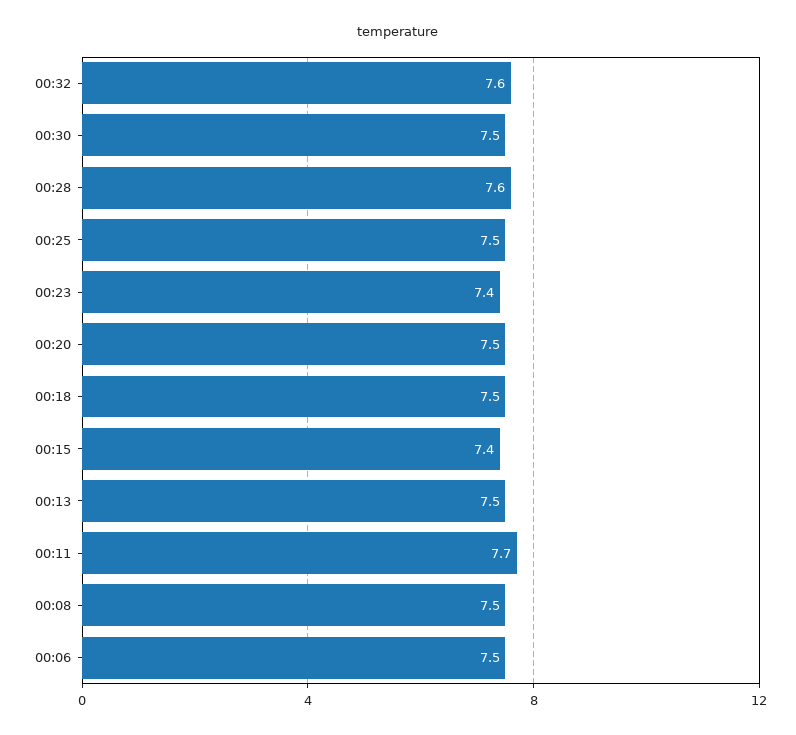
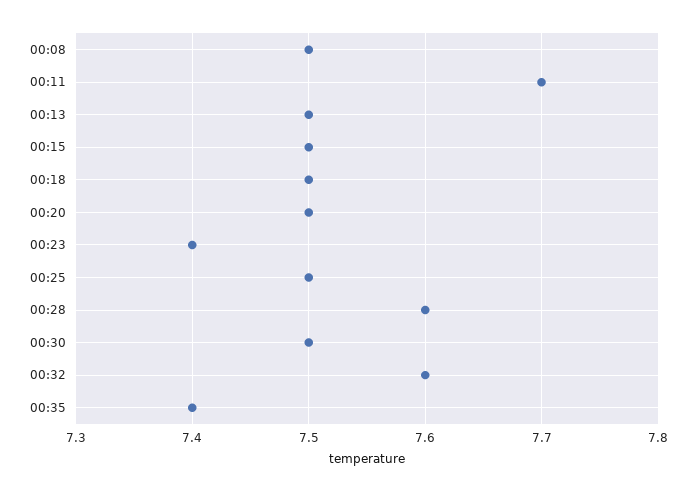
00:15: 7.4 -> 7.5
00:06: 7.5 -> none
00:35: none -> 7.4

